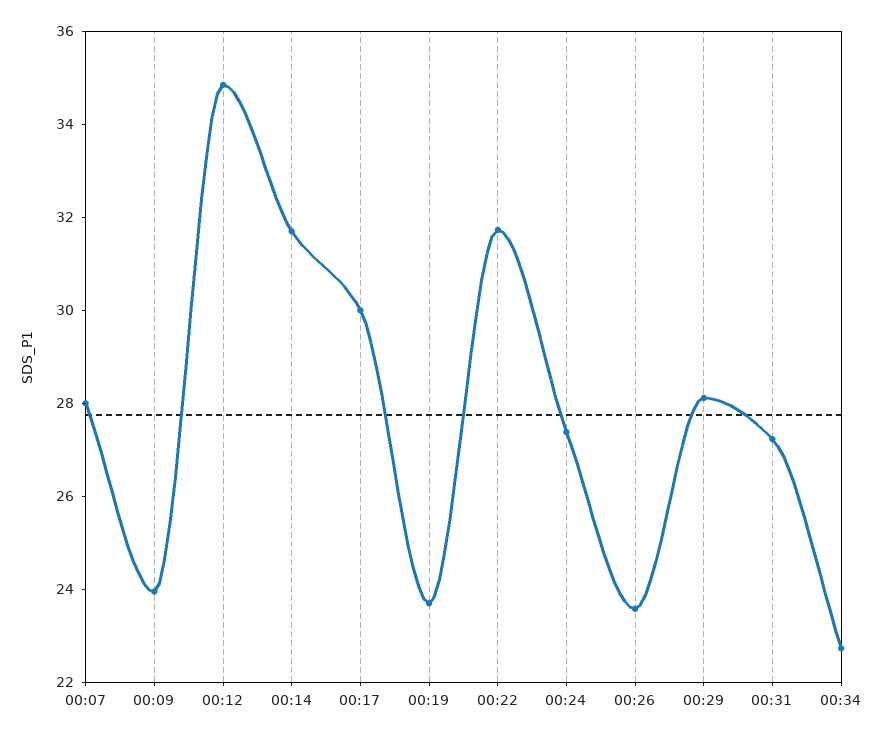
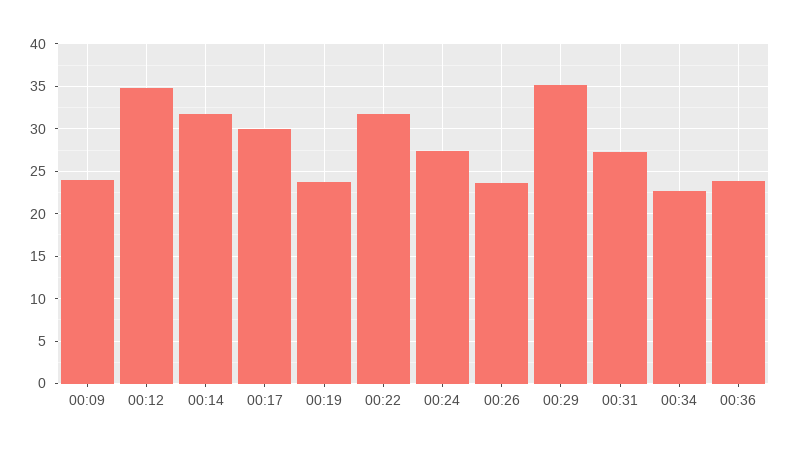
00:07: 28 -> none
00:29: 28 -> 35
00:36: none -> 24

